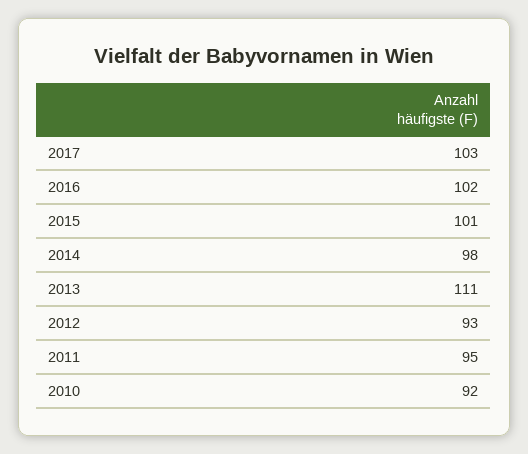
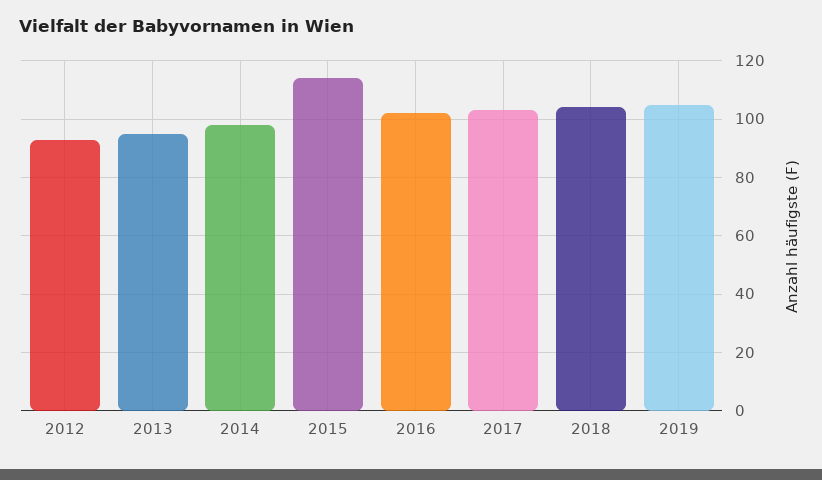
2015: 101 -> 115
2013: 111 -> 95
2011: 95 -> none
2010: 92 -> none
2018: none -> 105
2019: none -> 105

